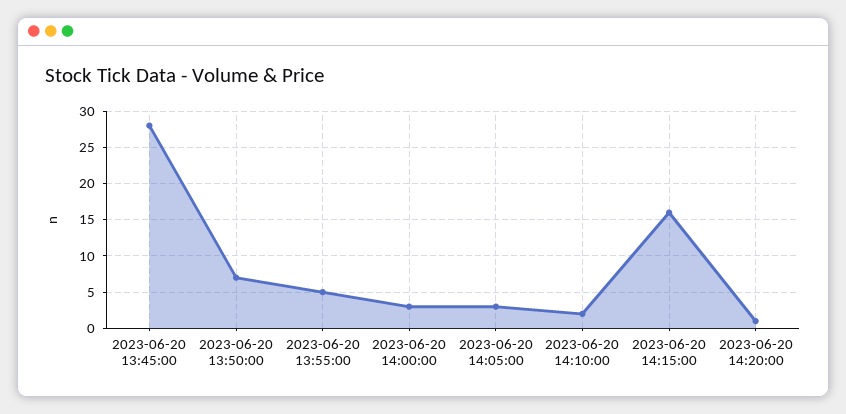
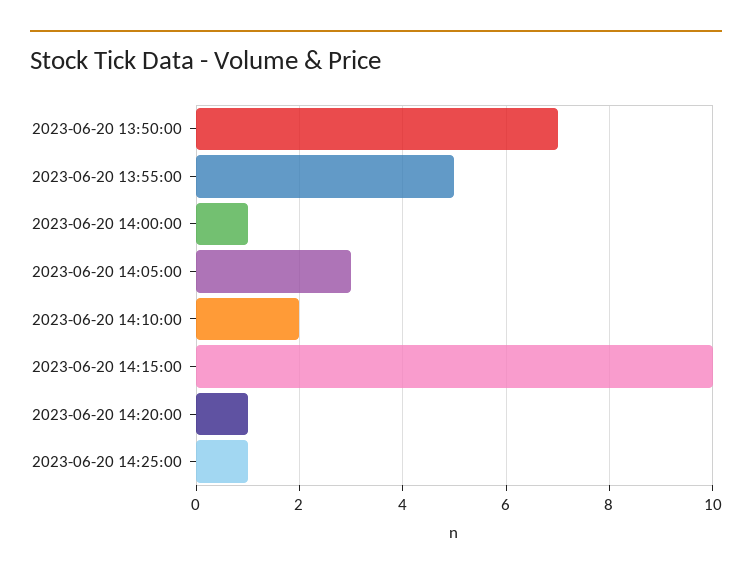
2023-06-20 13:45:00: 28 -> none
2023-06-20 14:00:00: 3 -> 1
2023-06-20 14:15:00: 16 -> 10
2023-06-20 14:25:00: none -> 1

